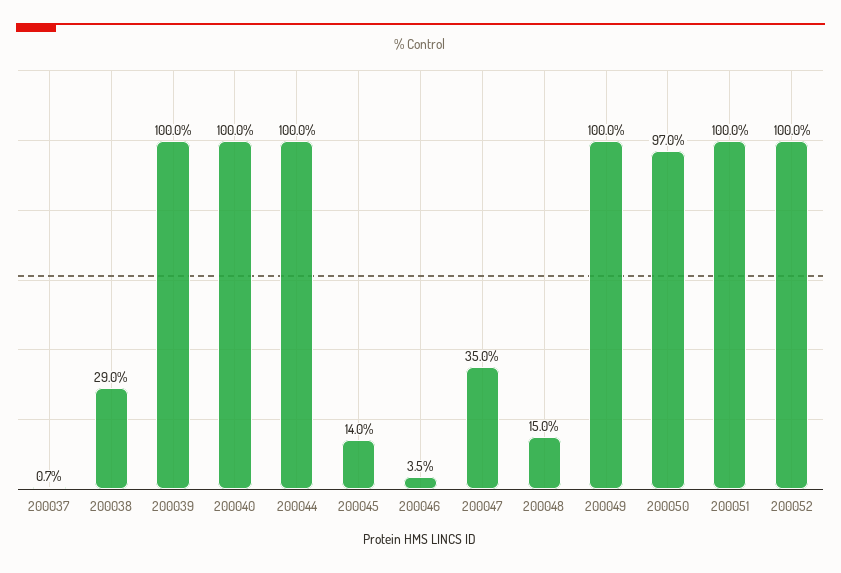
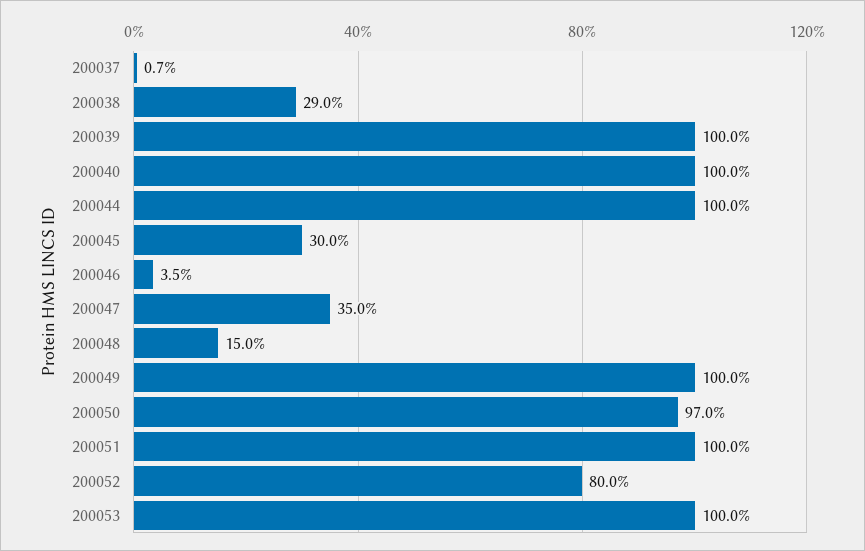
200045: 14 -> 30
200052: 100 -> 80
200053: none -> 100

